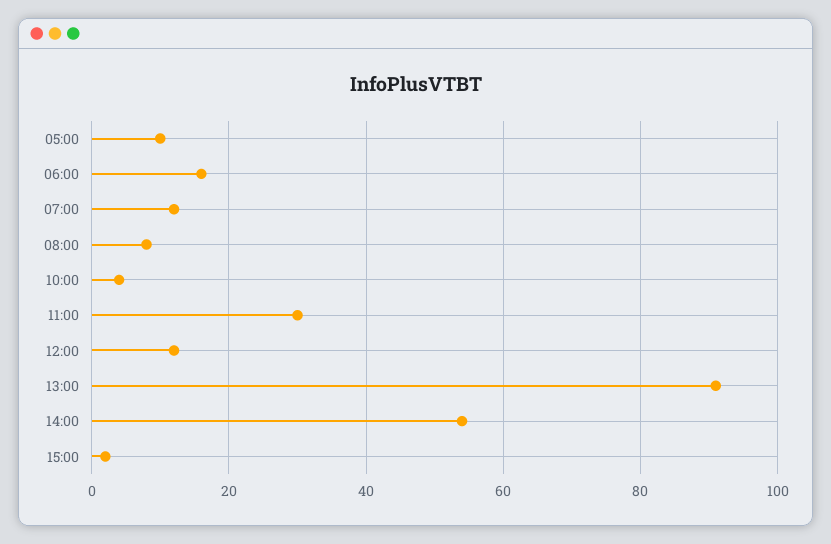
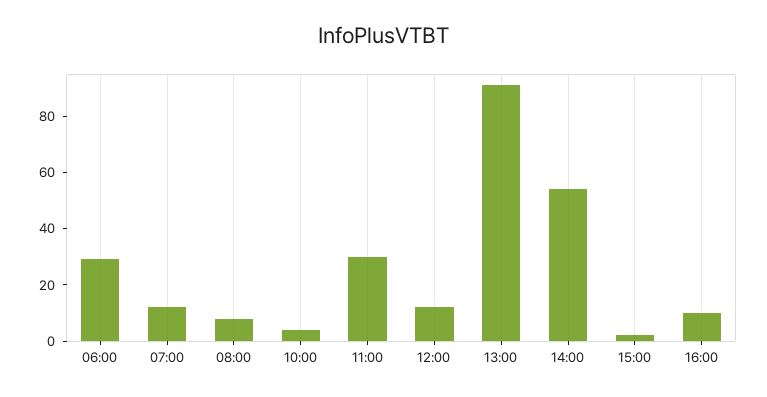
05:00: 10 -> none
06:00: 15 -> 30
16:00: none -> 10

